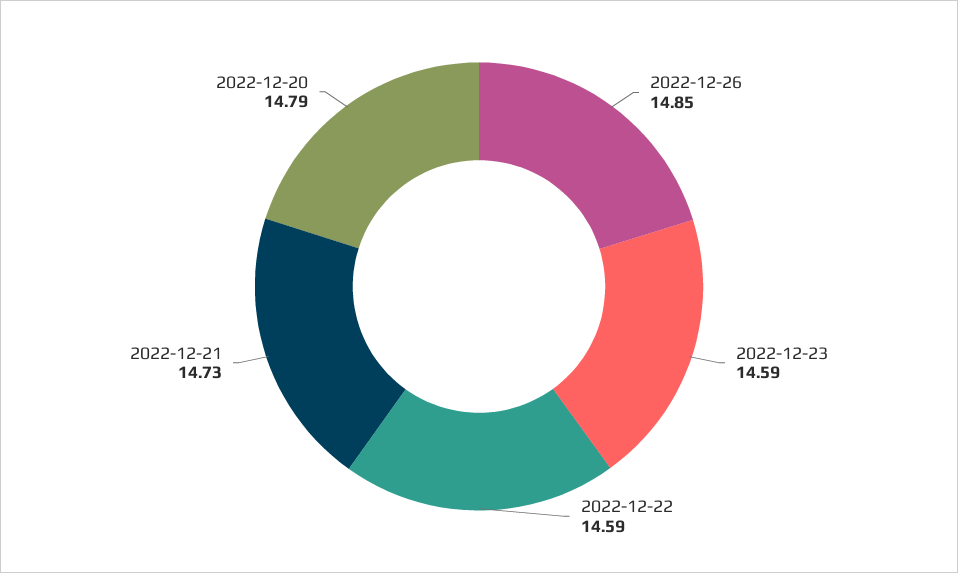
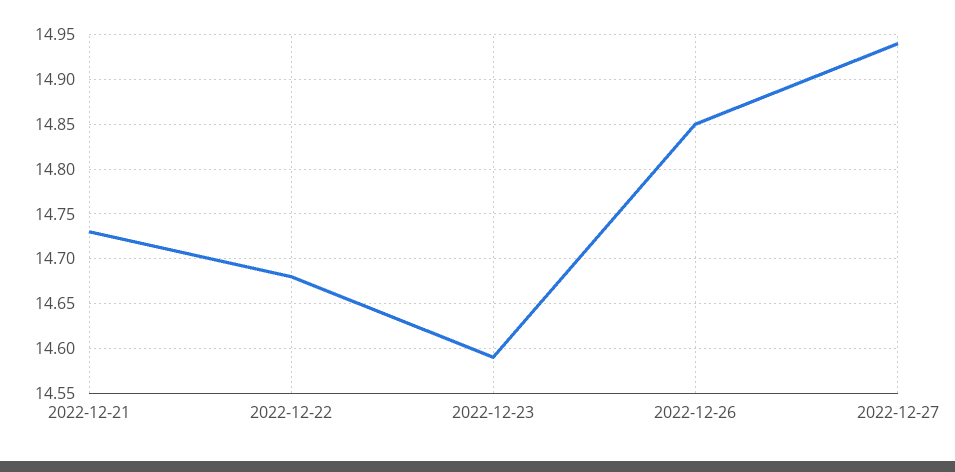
2022-12-22: 14.59 -> 14.68
2022-12-20: 14.79 -> none
2022-12-27: none -> 14.94

